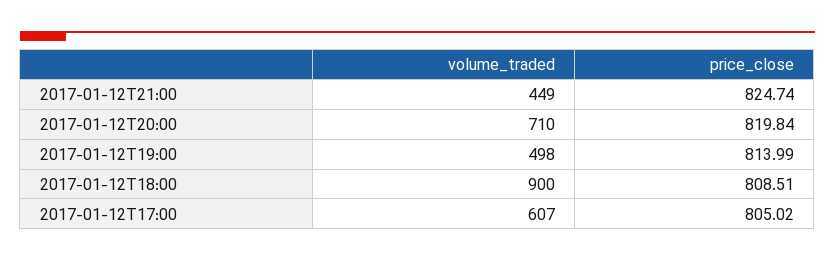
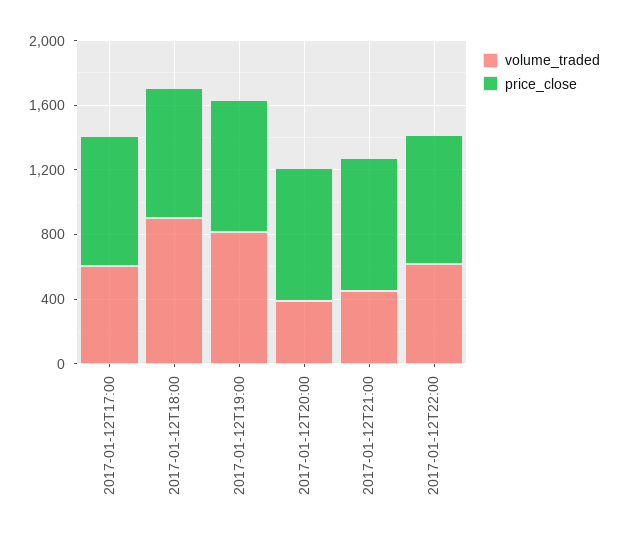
volume_traded, 2017-01-12T20:00: 710 -> 400
volume_traded, 2017-01-12T19:00: 498 -> 800
volume_traded, 2017-01-12T22:00: none -> 600
price_close, 2017-01-12T22:00: none -> 800

